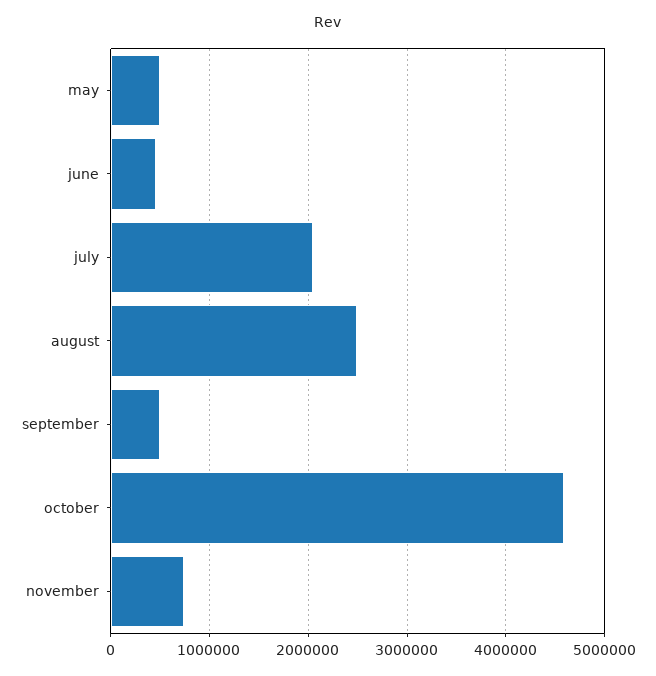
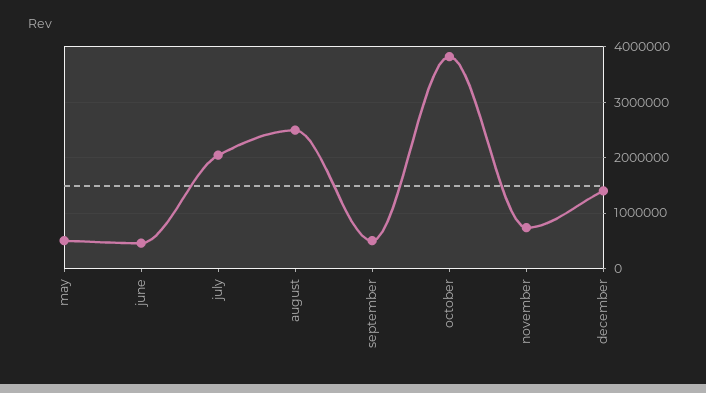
october: 4600000 -> 3800000
december: none -> 1400000

